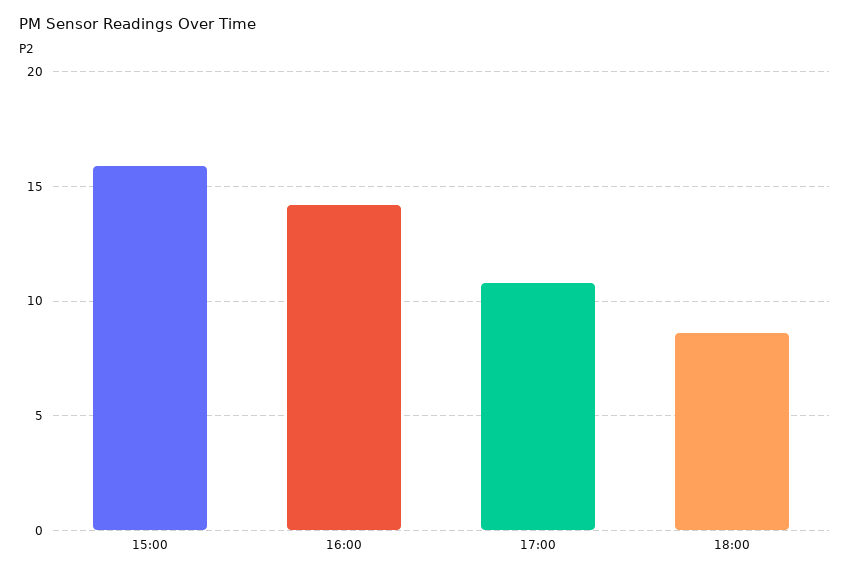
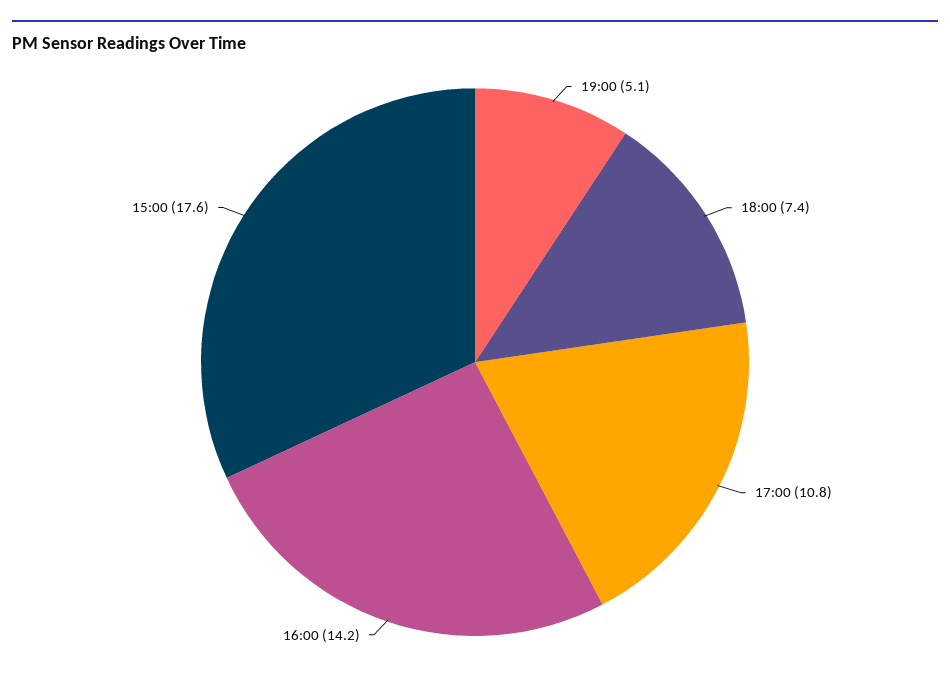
15:00: 16 -> 17.6
18:00: 8.5 -> 7.4
19:00: none -> 5.1

